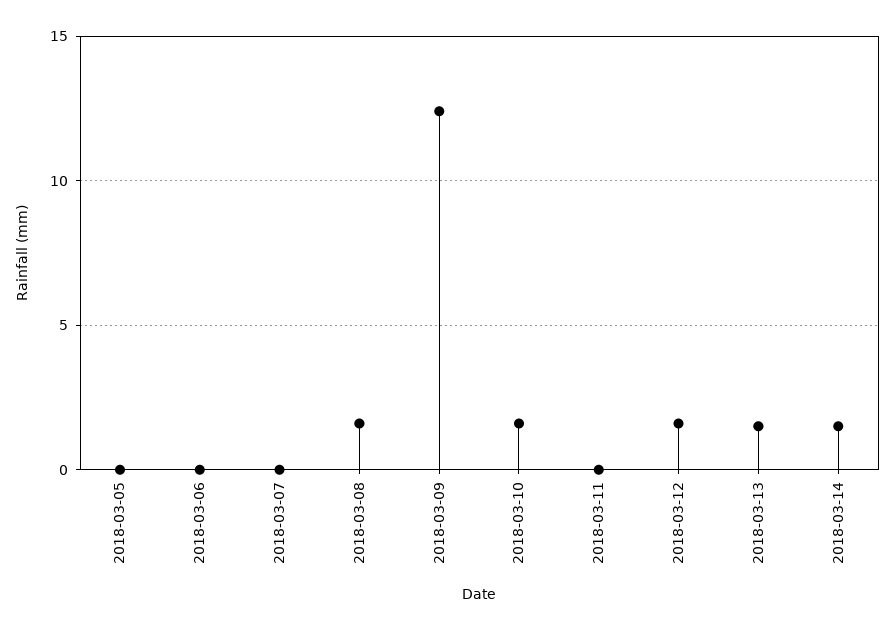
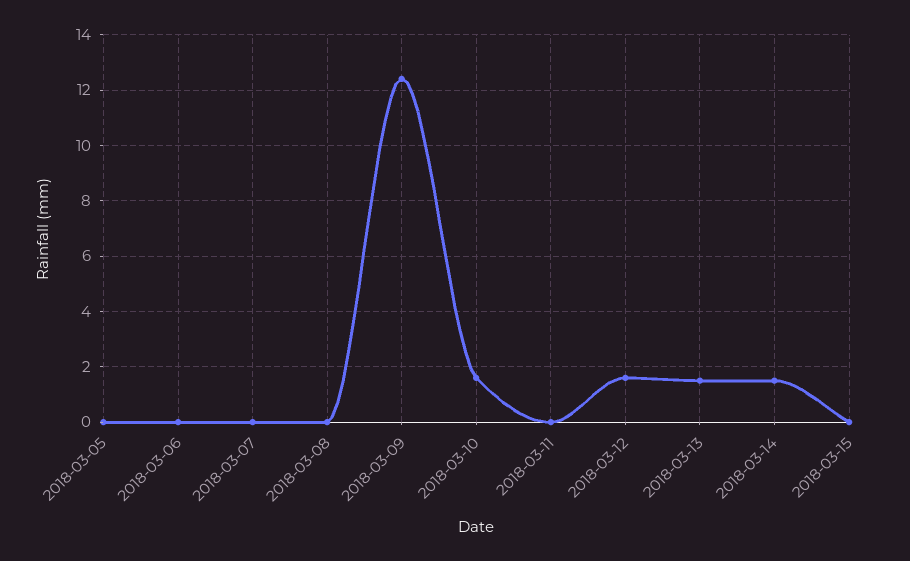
2018-03-08: 1.5 -> 0
2018-03-15: none -> 0

